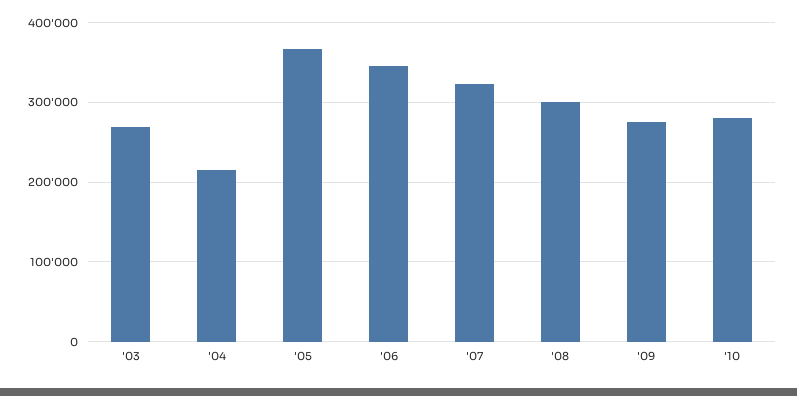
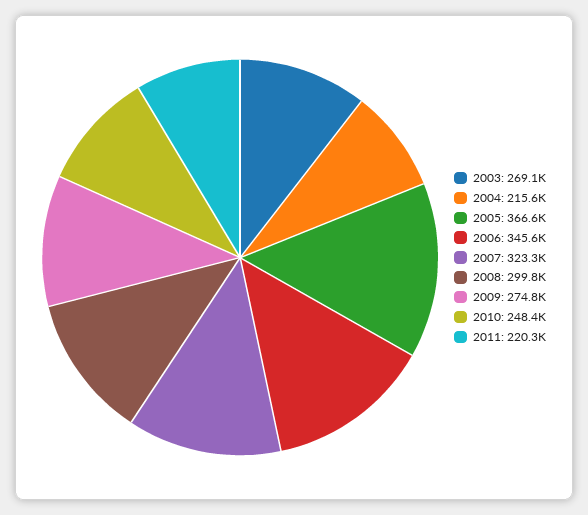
'10: 280000 -> 248400
2011: none -> 220300

